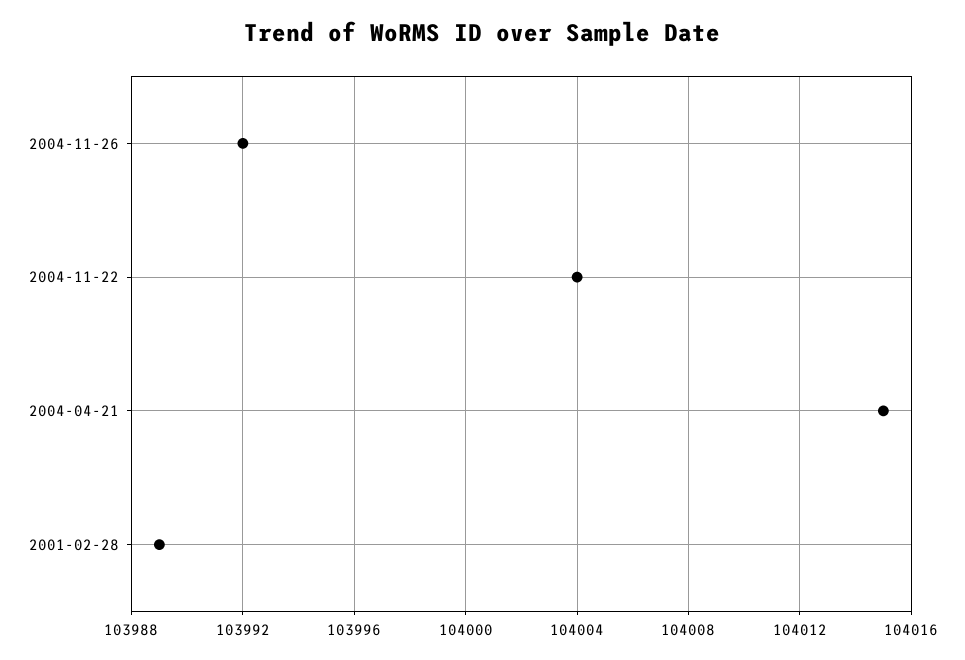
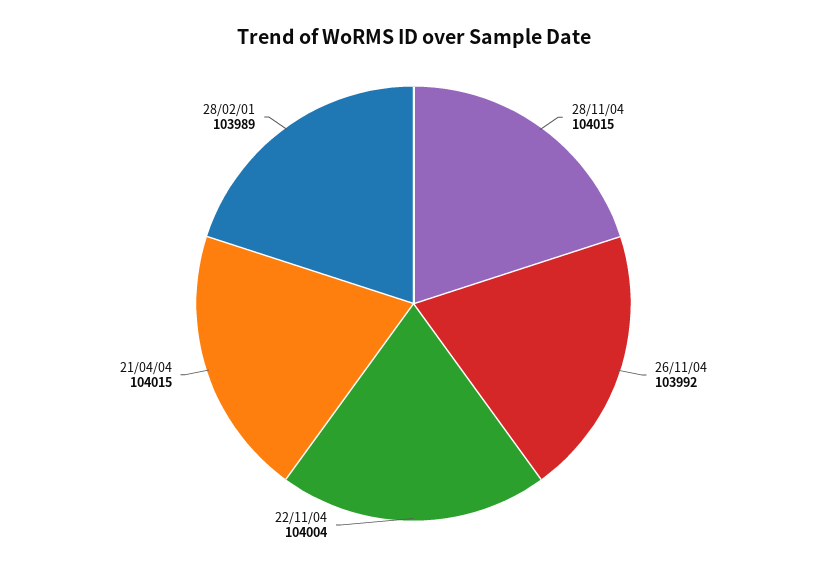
28/11/04: none -> 104015

